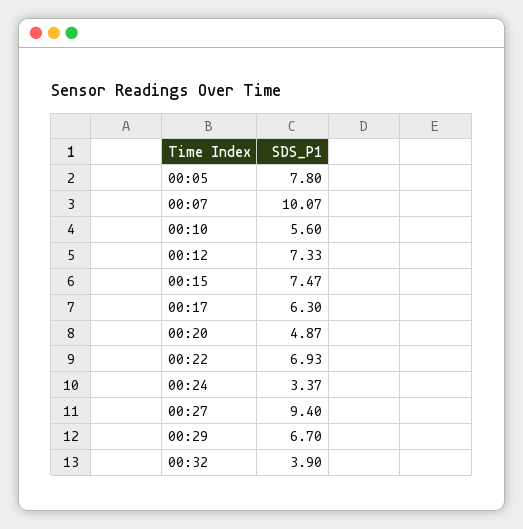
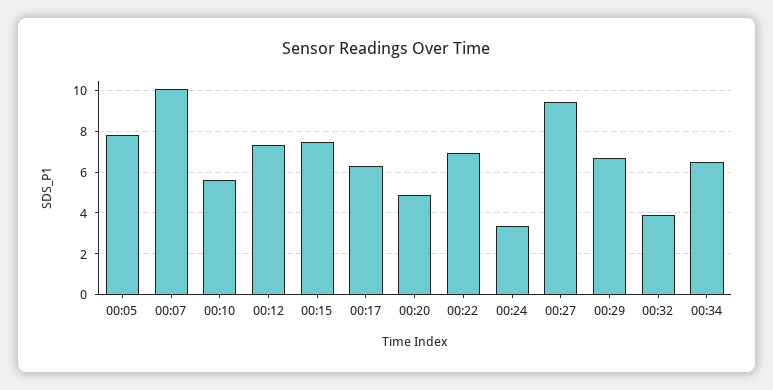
00:34: none -> 6.5

